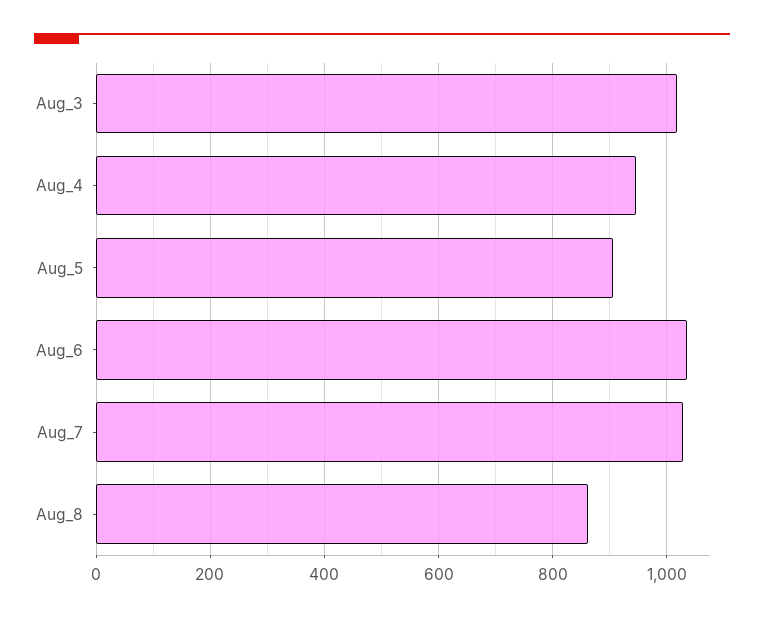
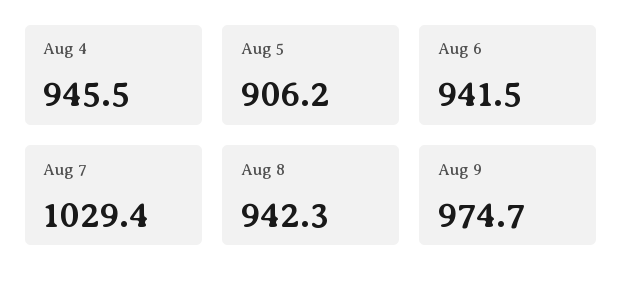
Aug_3: 1020 -> none
Aug_6: 1040 -> 941.5
Aug_8: 860 -> 942.3
Aug 9: none -> 974.7

